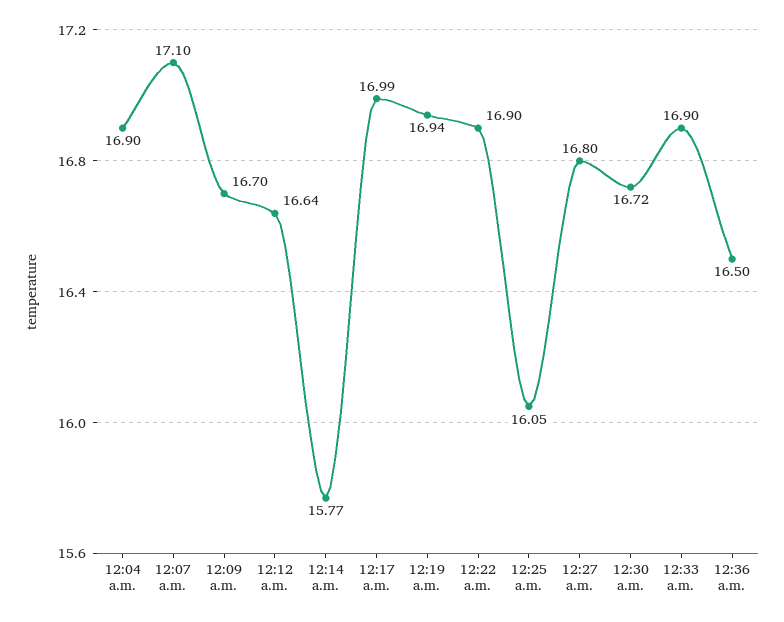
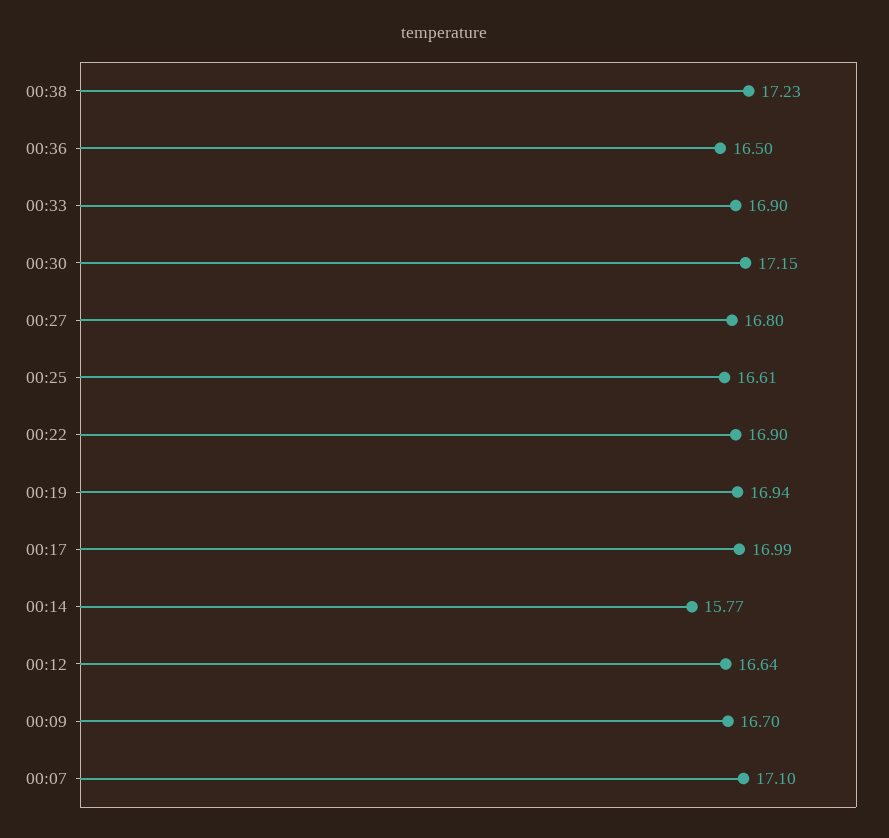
12:04 a.m.: 16.9 -> none
12:25 a.m.: 16.05 -> 16.61
12:30 a.m.: 16.72 -> 17.15
00:38: none -> 17.23

